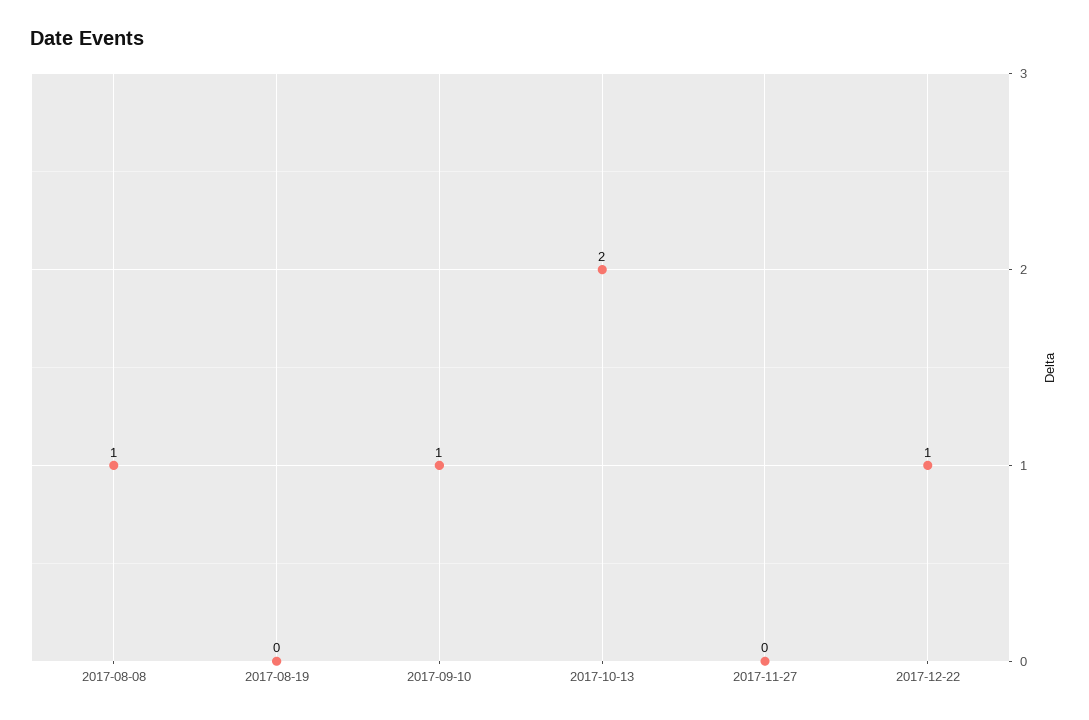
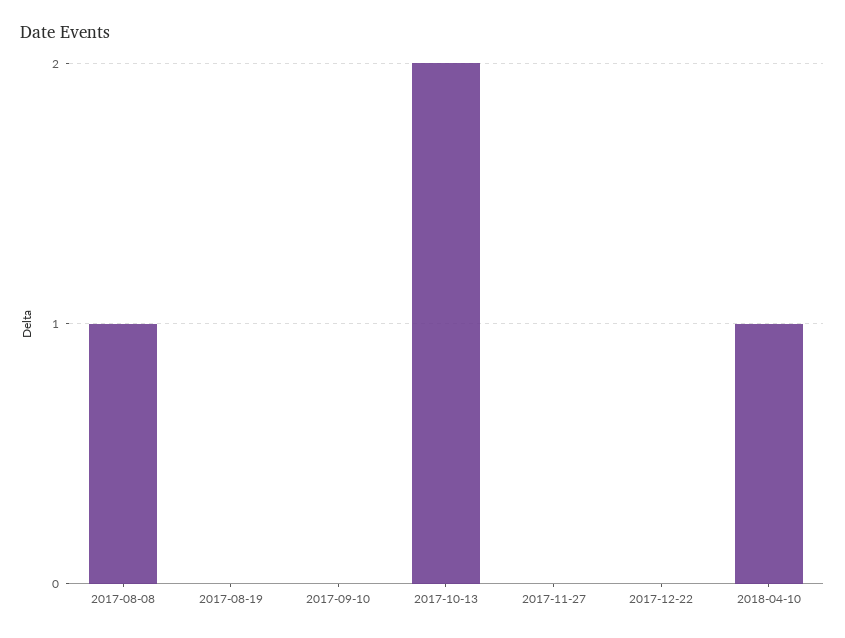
2017-09-10: 1 -> 0
2017-12-22: 1 -> 0
2018-04-10: none -> 1

